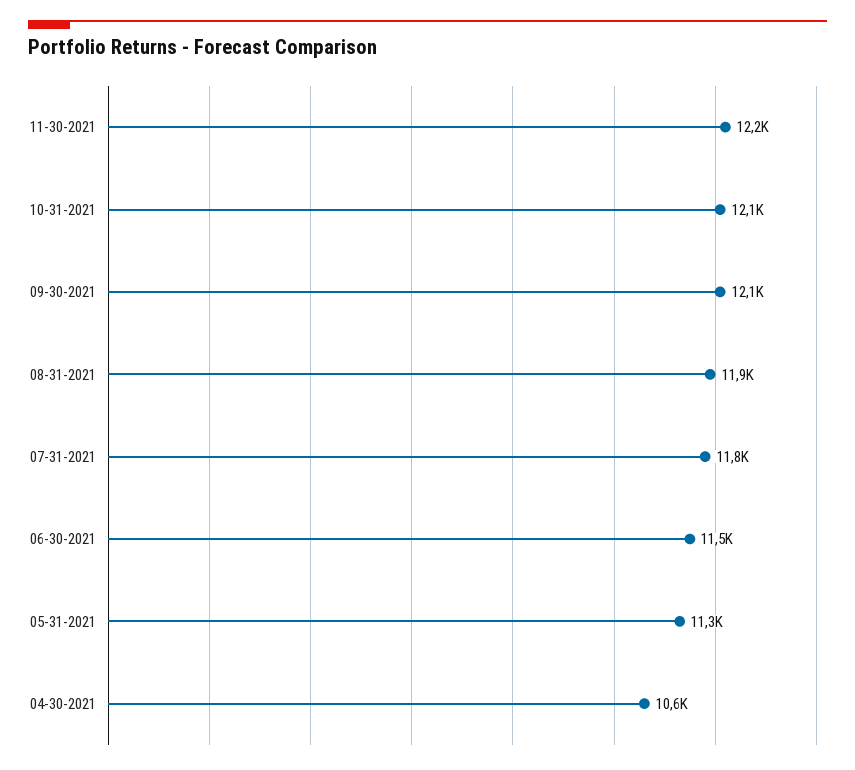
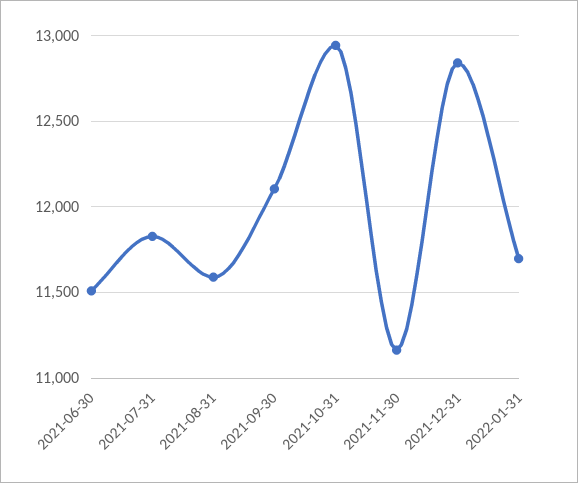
11-30-2021: 12200 -> 11150
10-31-2021: 12100 -> 12950
08-31-2021: 11900 -> 11600
05-31-2021: 11300 -> none
04-30-2021: 10600 -> none
2021-12-31: none -> 12850
2022-01-31: none -> 11700

